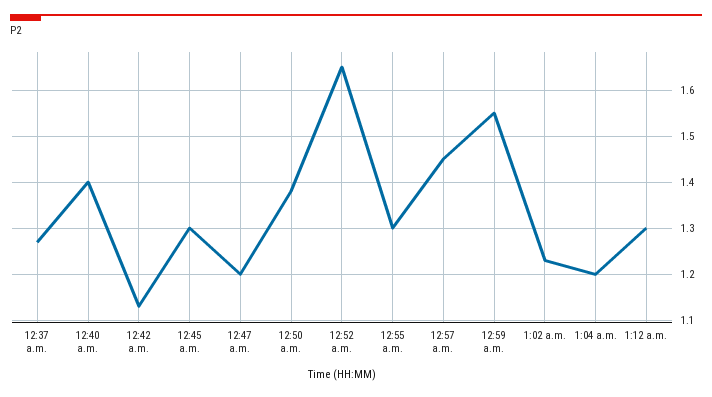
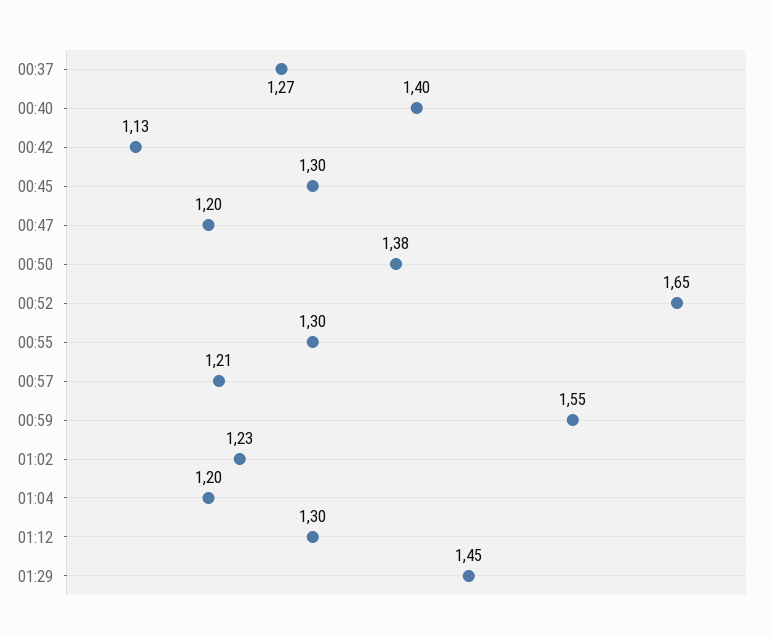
12:57 a.m.: 1.45 -> 1.21
01:29: none -> 1.45

